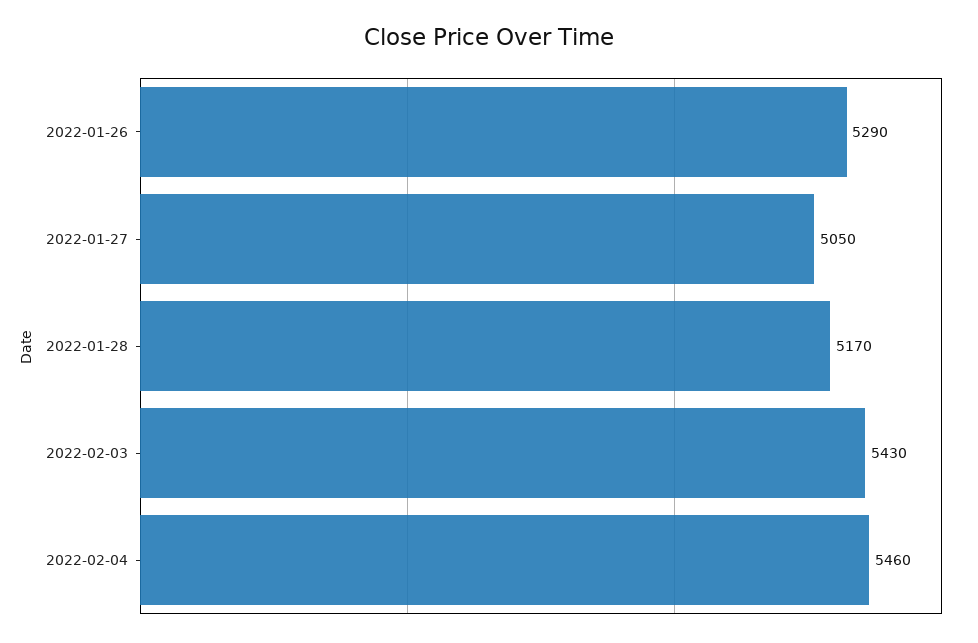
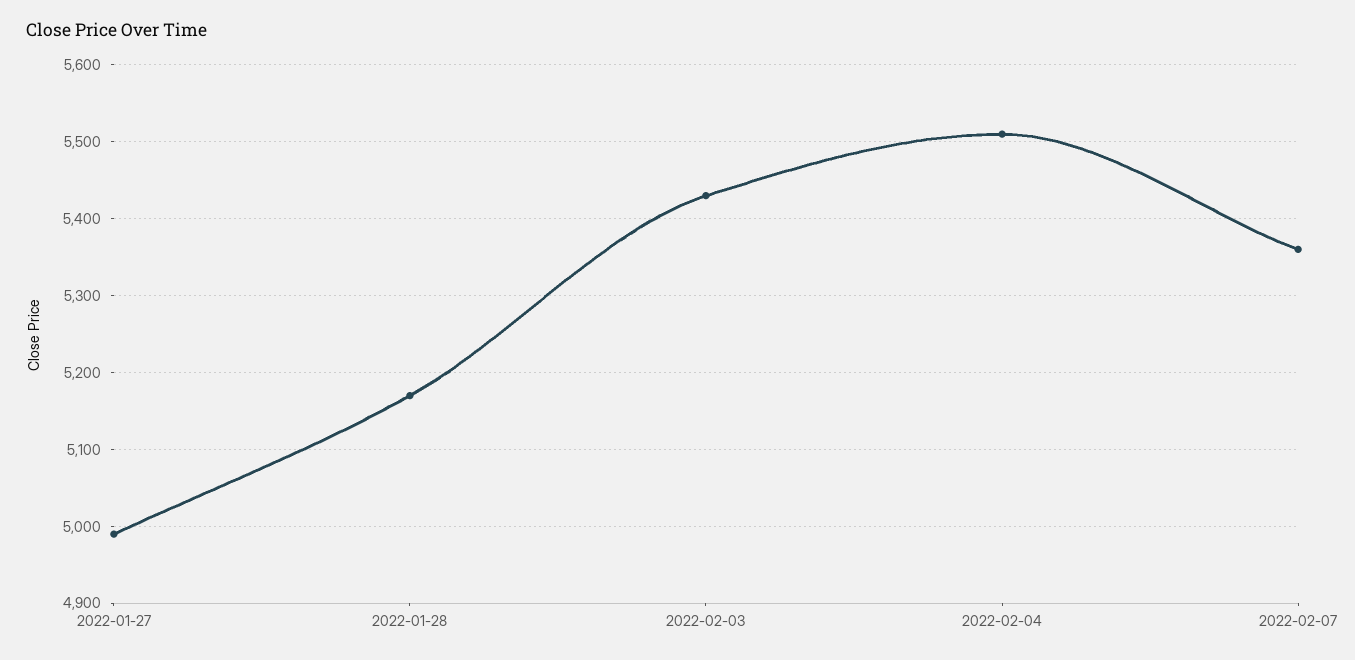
2022-01-26: 5290 -> none
2022-01-27: 5050 -> 4990
2022-02-04: 5460 -> 5510
2022-02-07: none -> 5360

